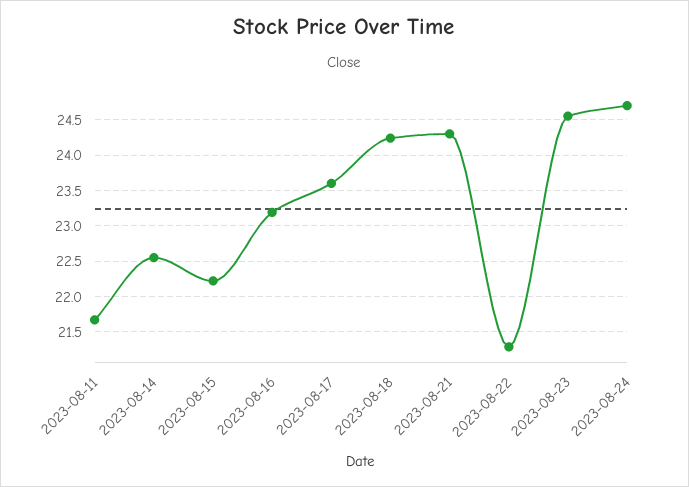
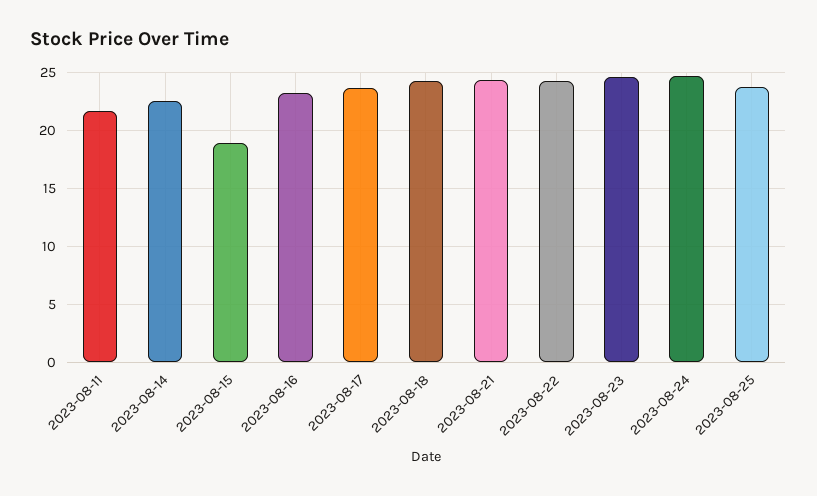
2023-08-15: 22.2 -> 19
2023-08-22: 21.3 -> 24
2023-08-25: none -> 24

